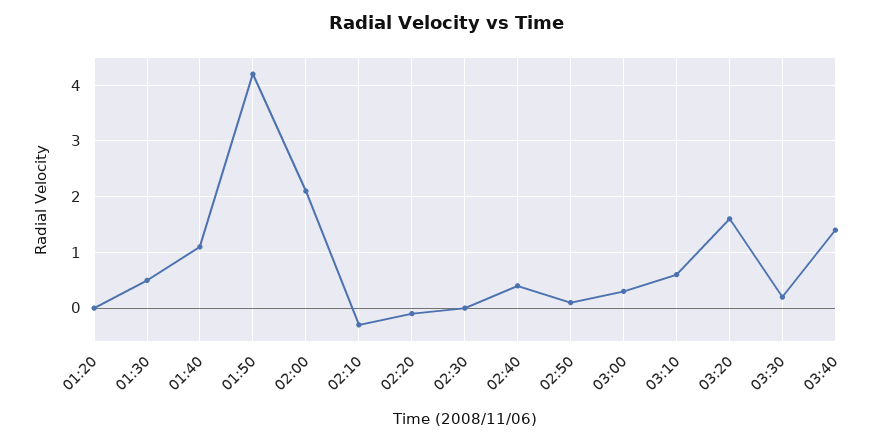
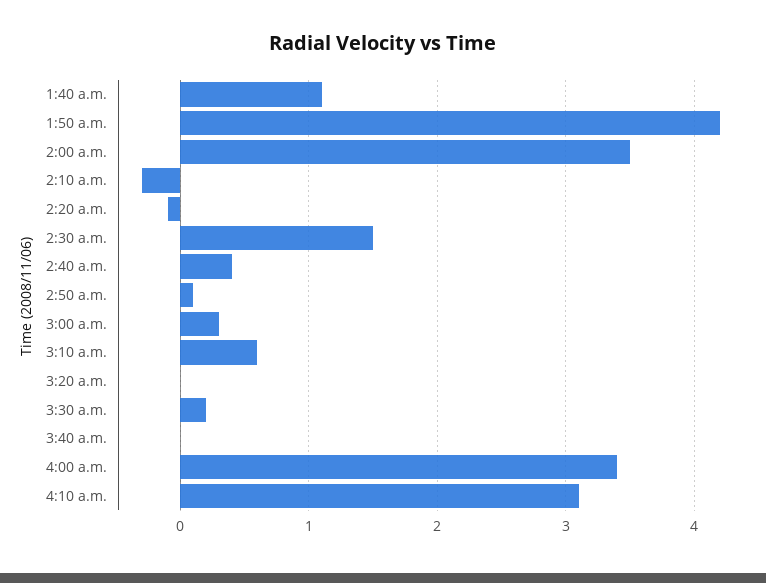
01:20: 0 -> none
01:30: 0.5 -> none
02:00: 2 -> 3.5
02:30: 0 -> 1.5
03:20: 1.5 -> 0
03:40: 1.5 -> 0
4:00 a.m.: none -> 3.4
4:10 a.m.: none -> 3.1

